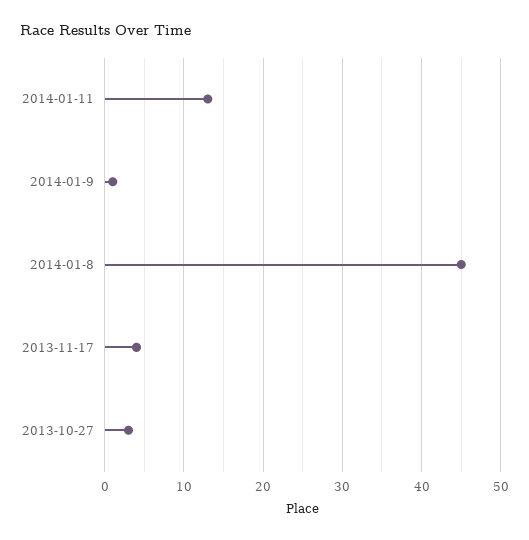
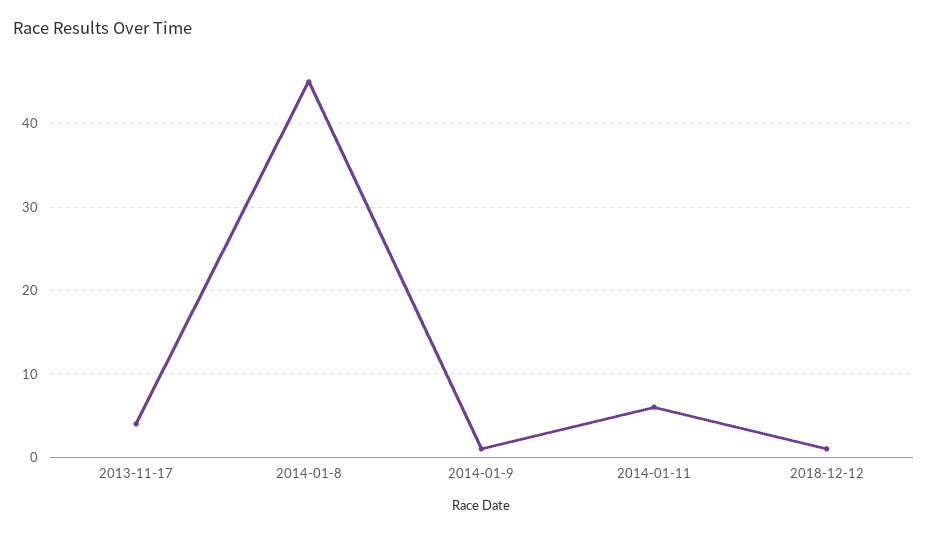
2014-01-11: 13 -> 6
2013-10-27: 3 -> none
2018-12-12: none -> 1

